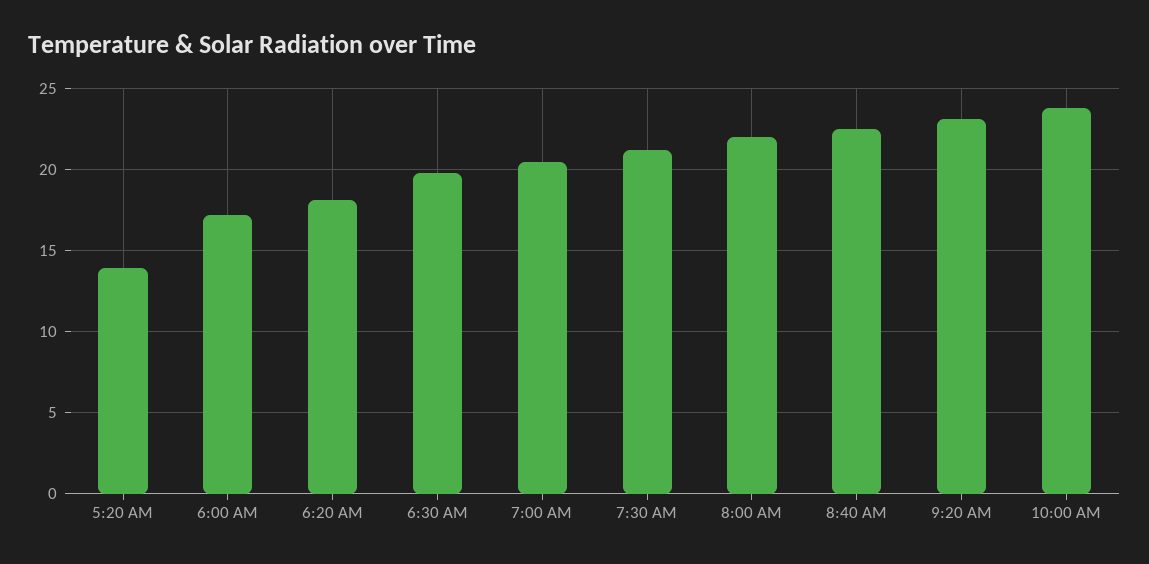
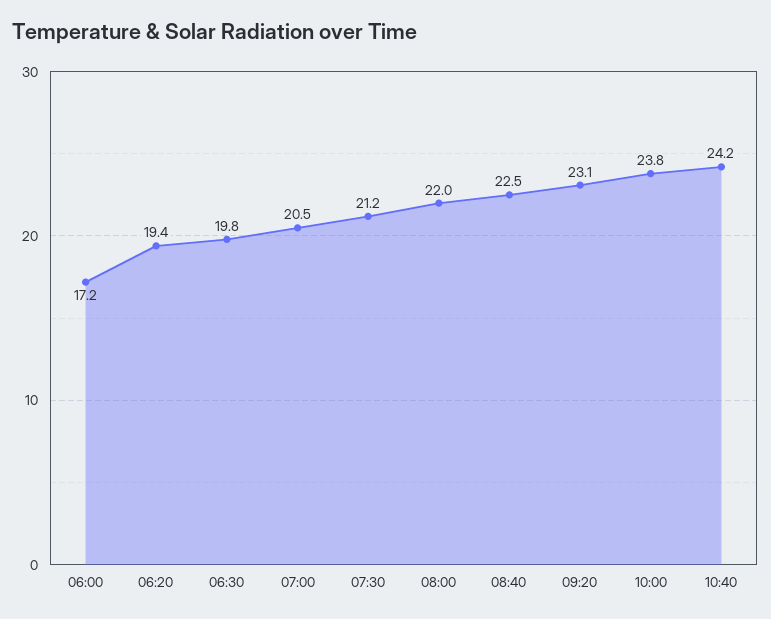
5:20 AM: 14 -> none
6:20 AM: 18 -> 19.4
10:40: none -> 24.2

